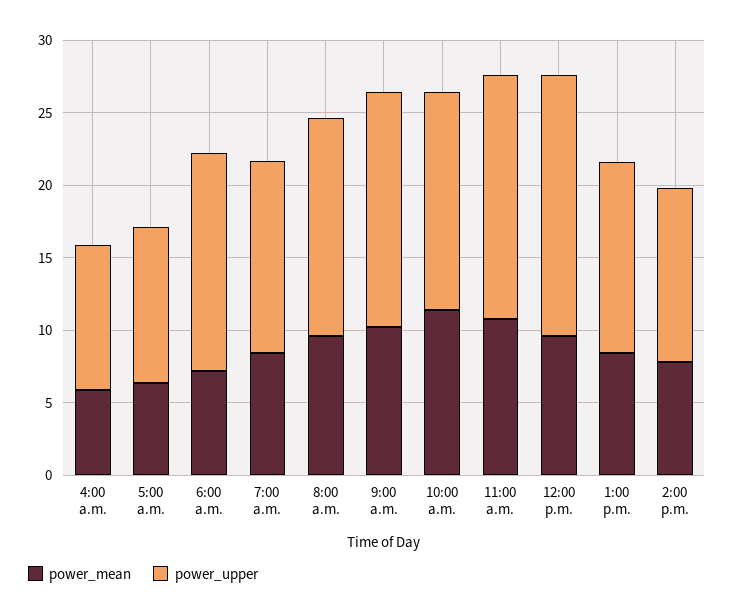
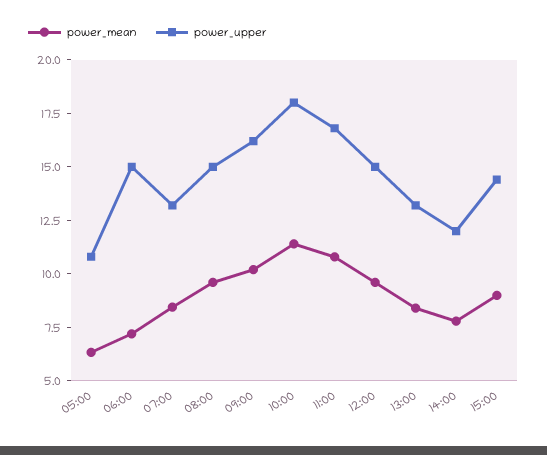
power_mean, 4:00 a.m.: 6 -> none
power_upper, 4:00 a.m.: 10 -> none
power_upper, 10:00 a.m.: 15 -> 18
power_upper, 12:00 p.m.: 18 -> 15
power_mean, 15:00: none -> 9
power_upper, 15:00: none -> 14.5

